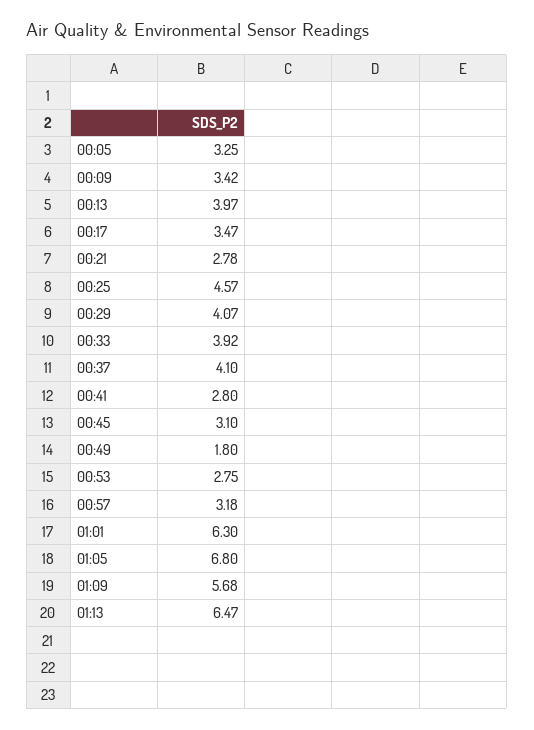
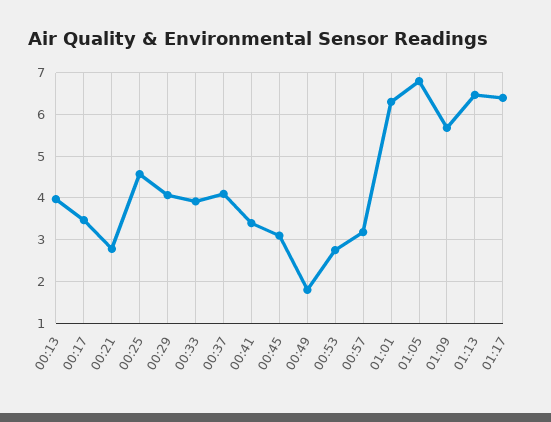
00:05: 3.25 -> none
00:09: 3.42 -> none
00:41: 2.8 -> 3.4
01:17: none -> 6.4

